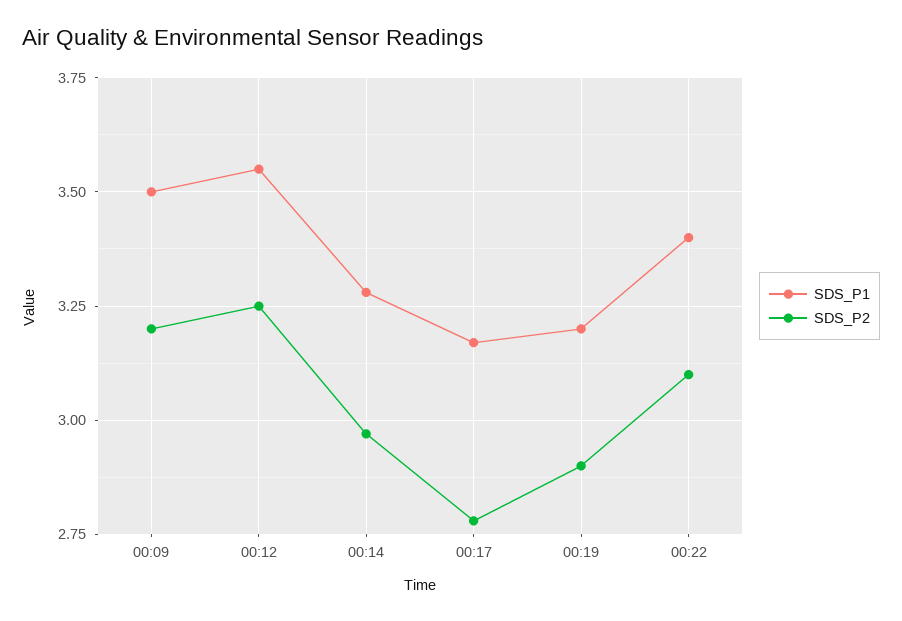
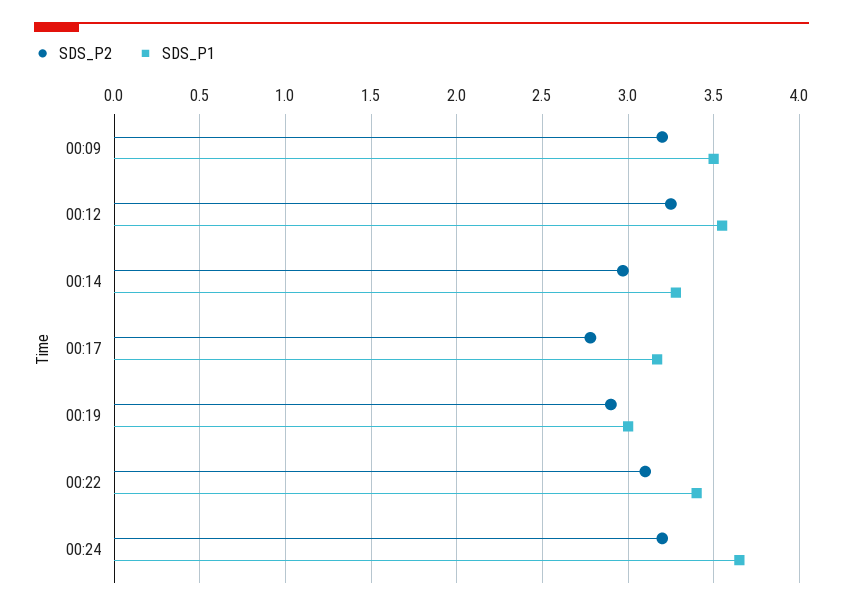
SDS_P1, 00:19: 3.2 -> 3
SDS_P2, 00:24: none -> 3.2
SDS_P1, 00:24: none -> 3.65

